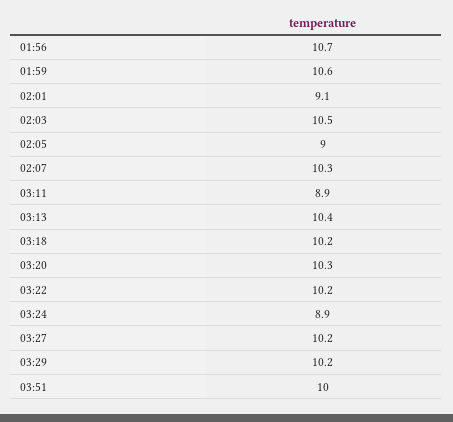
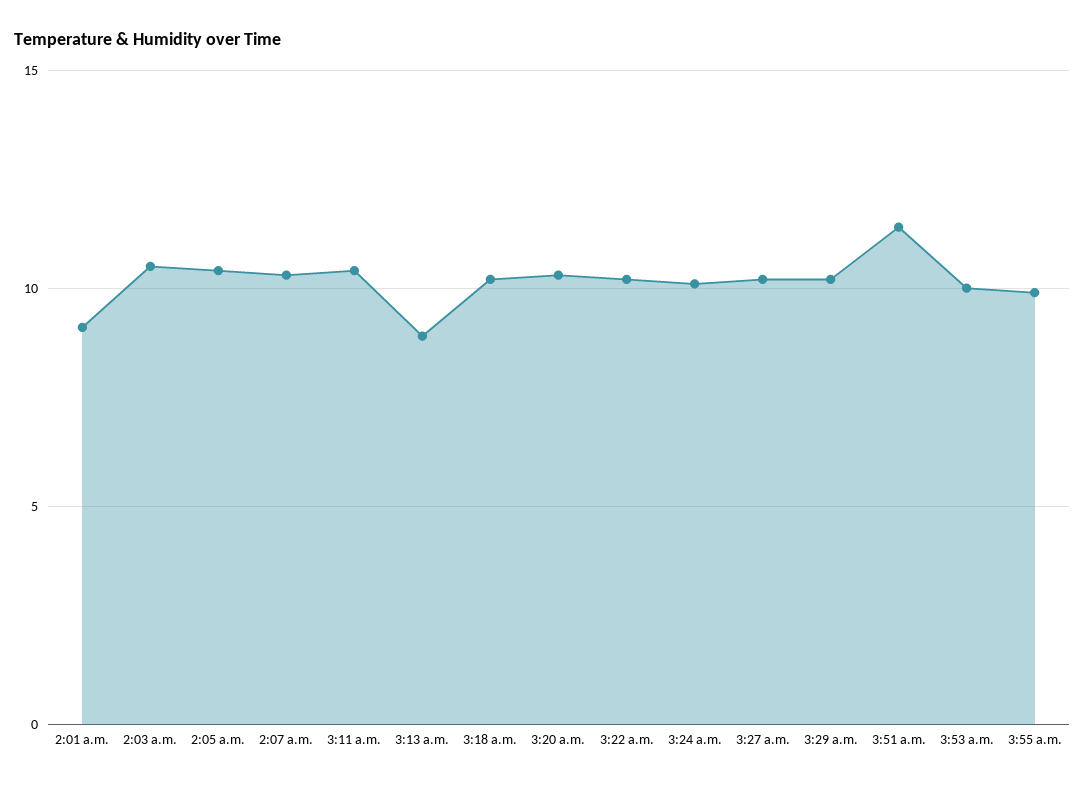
01:56: 10.7 -> none
01:59: 10.6 -> none
02:05: 9 -> 10.5
03:11: 8.9 -> 10.5
03:13: 10.4 -> 9
03:24: 8.9 -> 10
03:51: 10 -> 11.5
3:53 a.m.: none -> 10
3:55 a.m.: none -> 10

